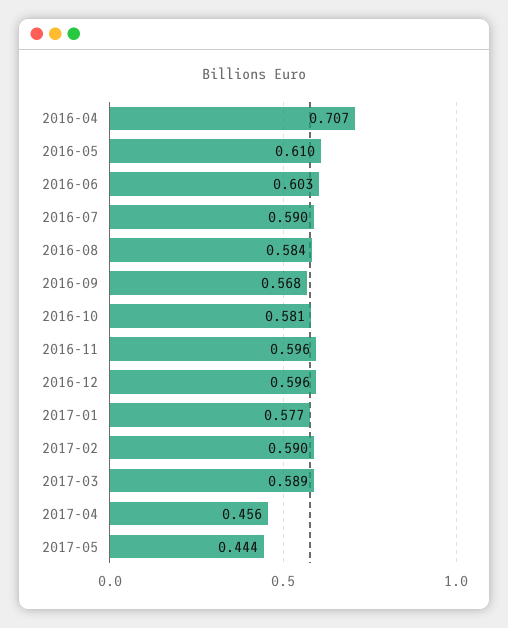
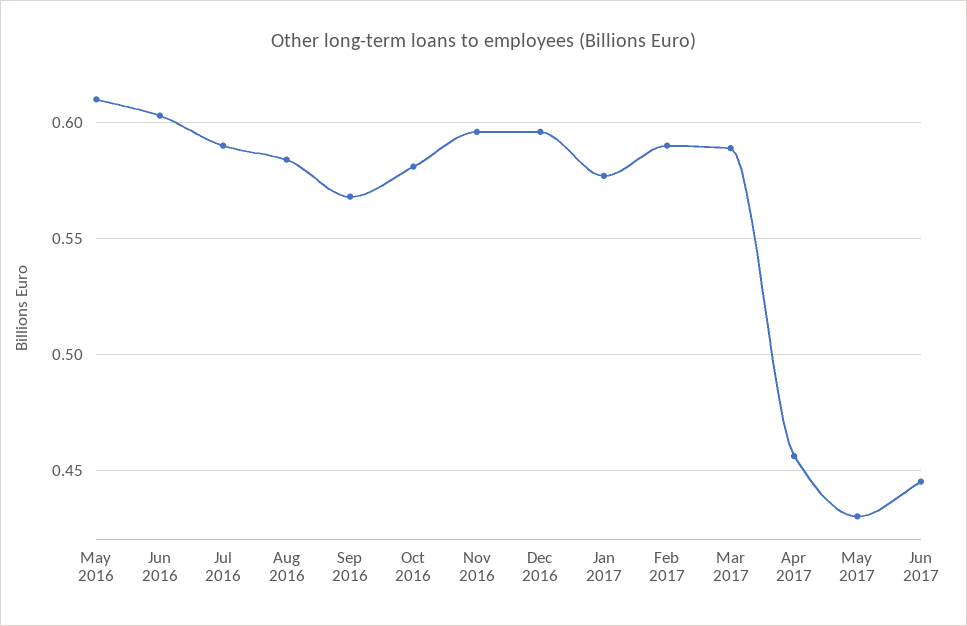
2016-04: 0.707 -> none
2017-05: 0.444 -> 0.43
Jun 2017: none -> 0.445

